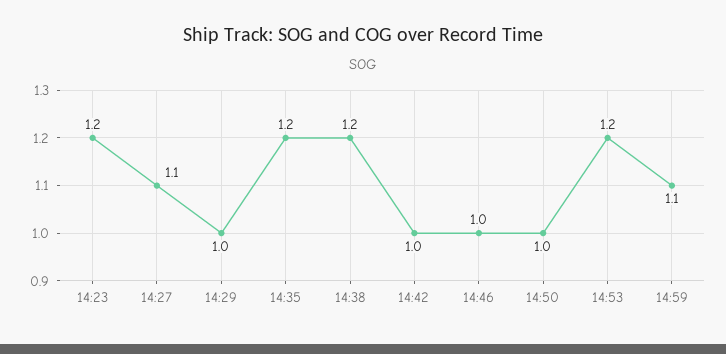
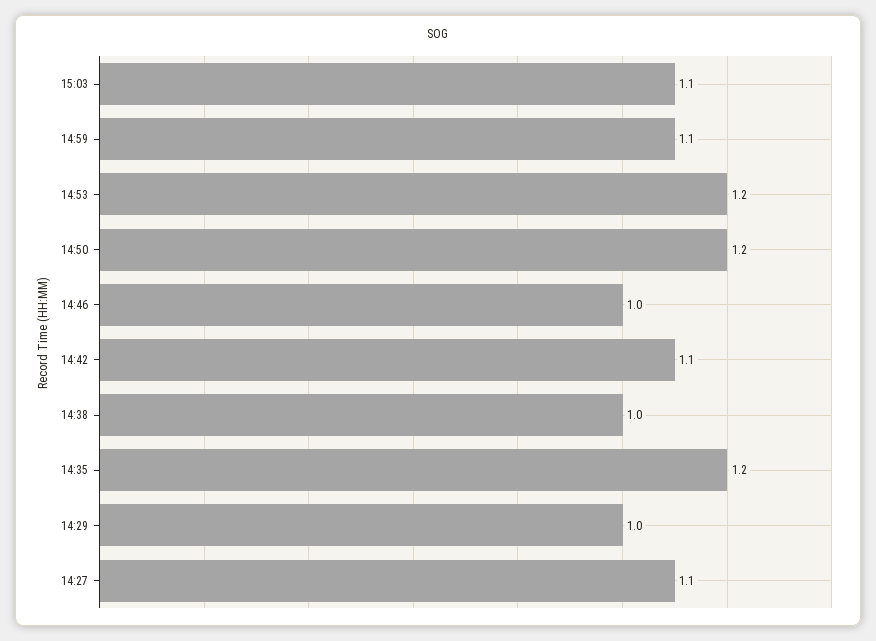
14:23: 1.2 -> none
14:38: 1.2 -> 1
14:42: 1 -> 1.1
14:50: 1 -> 1.2
15:03: none -> 1.1

